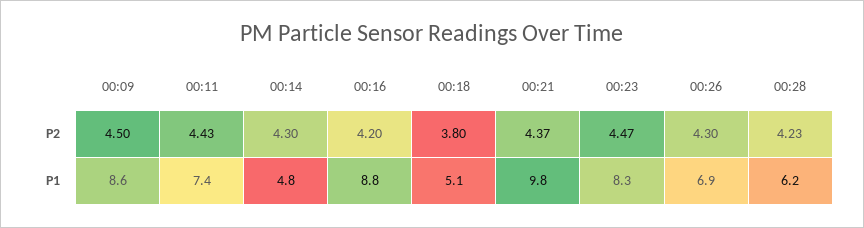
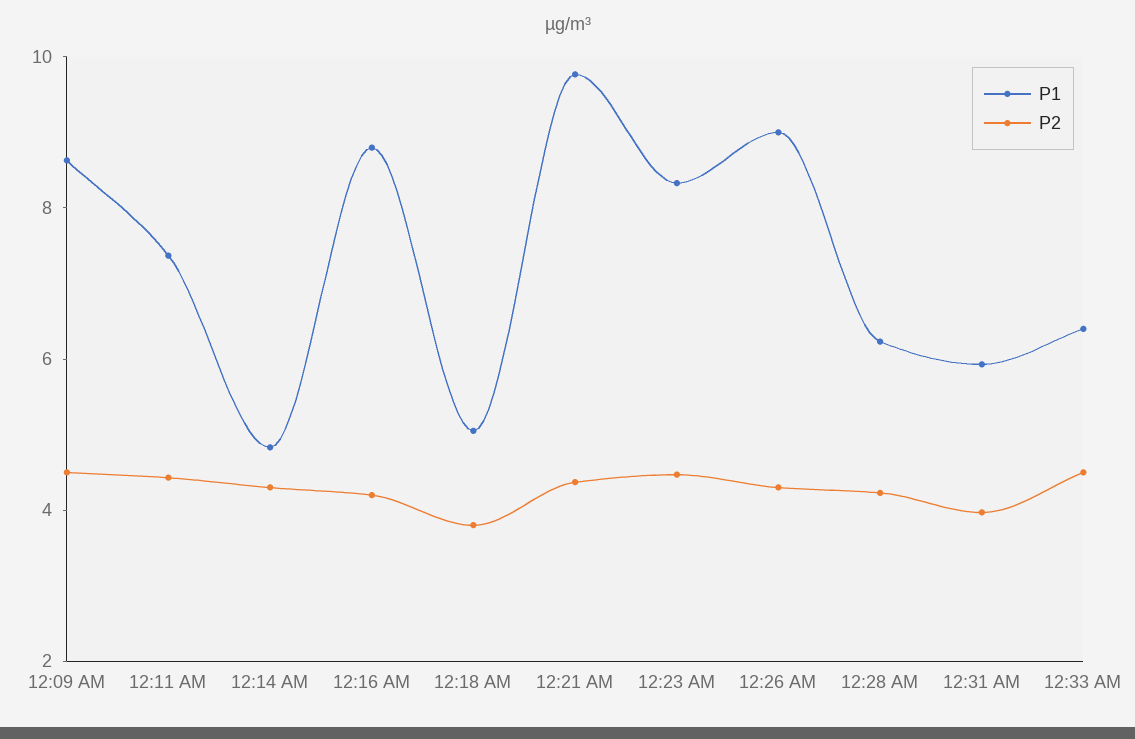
P1, 00:26: 6.9 -> 9
P1, 12:31 AM: none -> 6
P2, 12:31 AM: none -> 4
P1, 12:33 AM: none -> 6.5
P2, 12:33 AM: none -> 4.5

